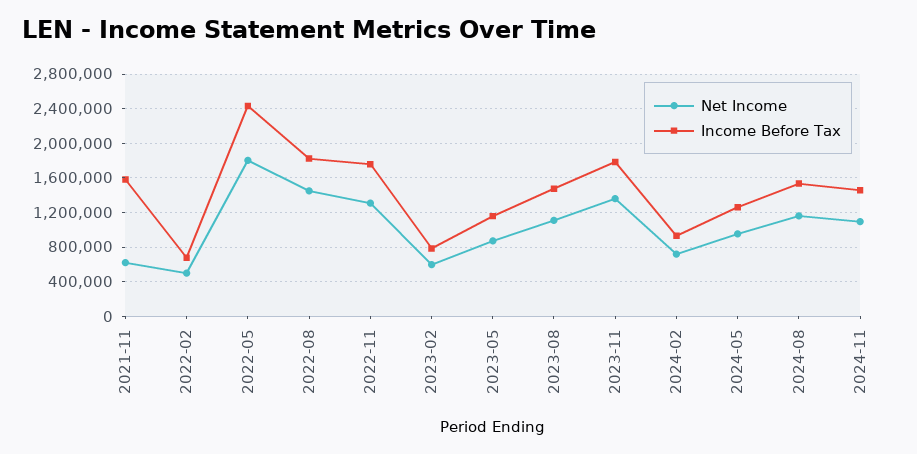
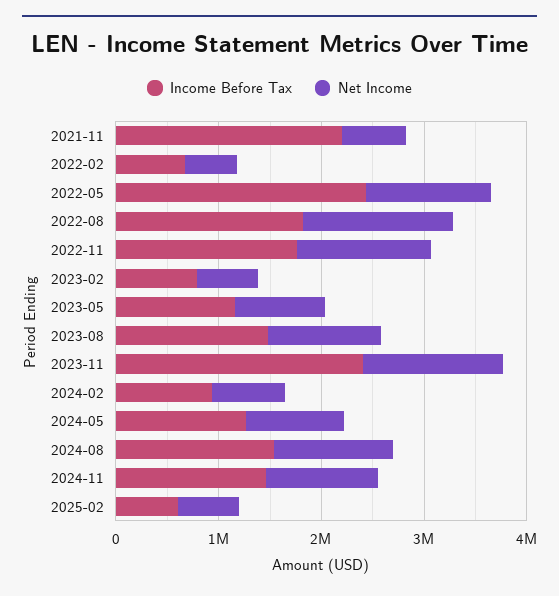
Income Before Tax, 2021-11: 1600000 -> 2200000
Net Income, 2022-05: 1800000 -> 1200000
Income Before Tax, 2023-11: 1800000 -> 2400000
Income Before Tax, 2025-02: none -> 600000
Net Income, 2025-02: none -> 600000

